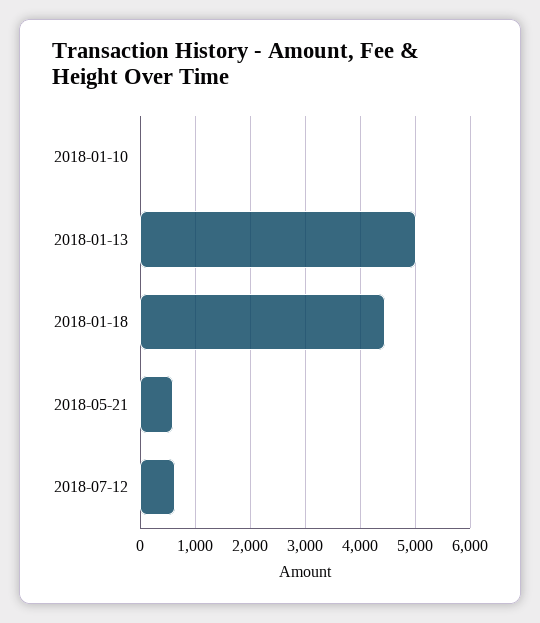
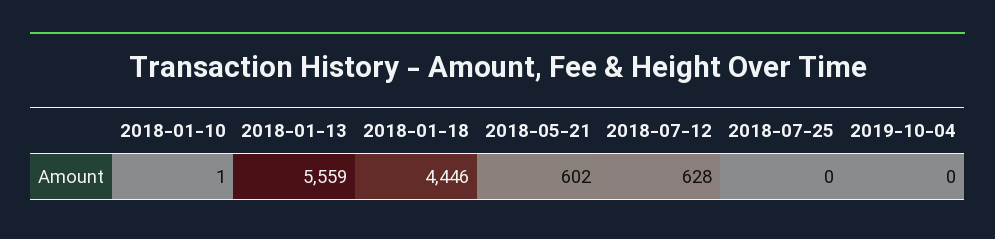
2018-01-13: 5000 -> 5559
2018-07-25: none -> 0
2019-10-04: none -> 0

